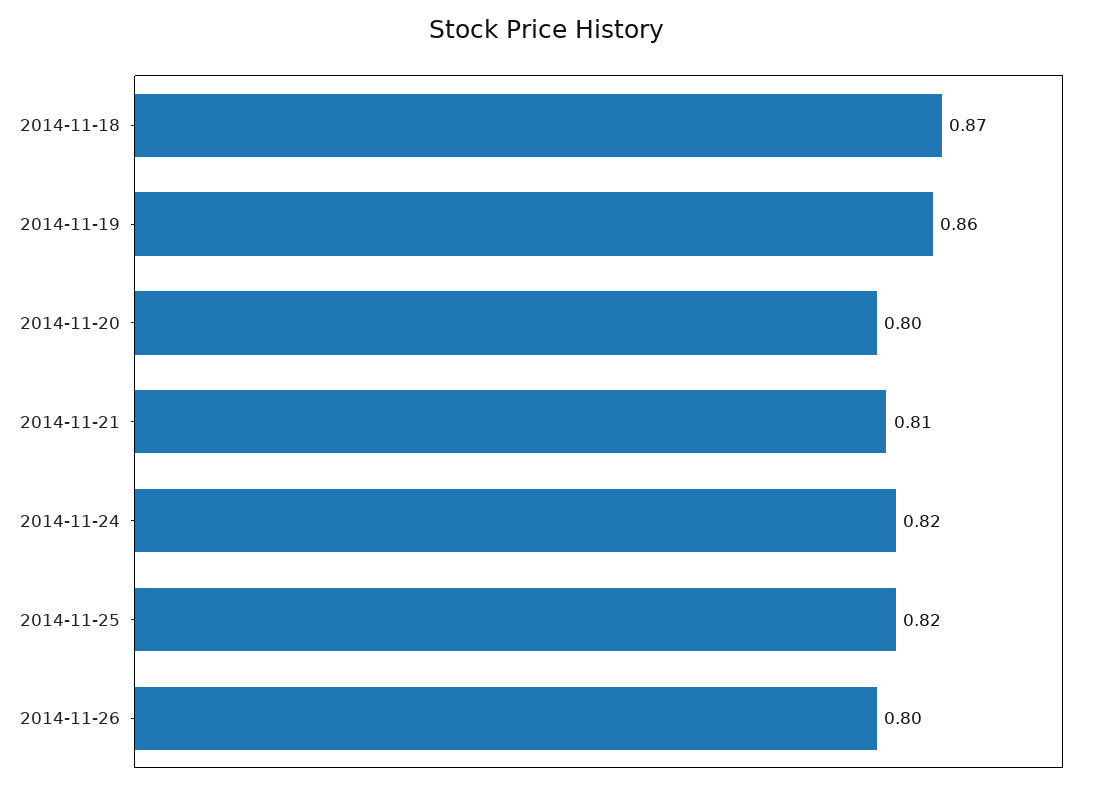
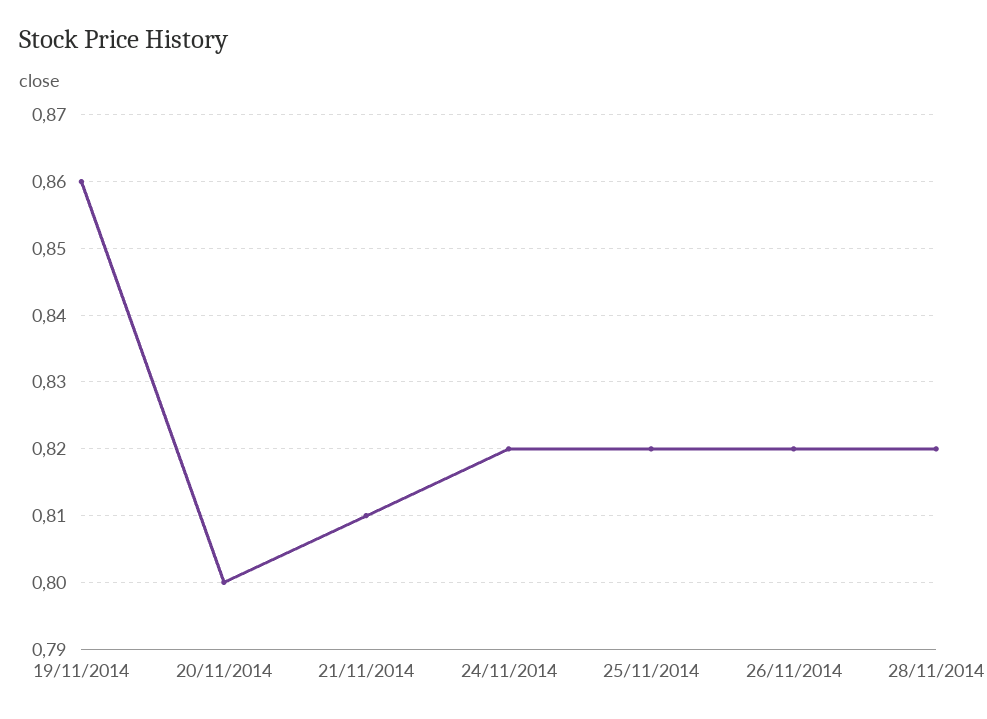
2014-11-18: 0.87 -> none
2014-11-26: 0.8 -> 0.82
28/11/2014: none -> 0.82

